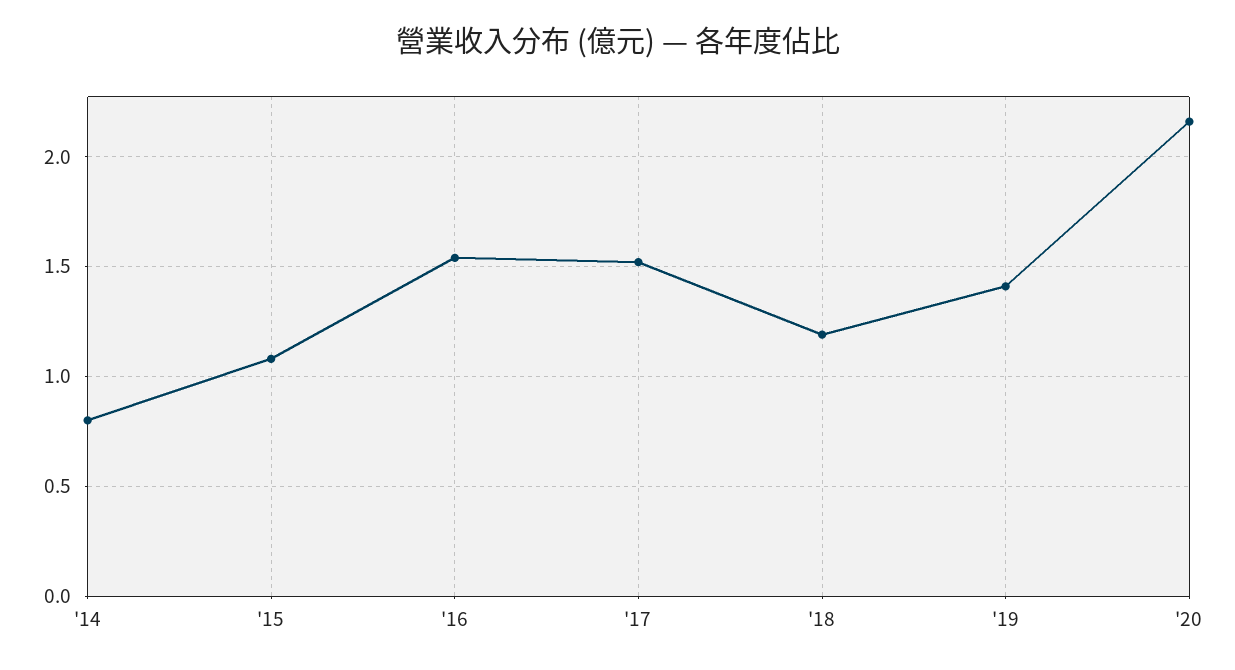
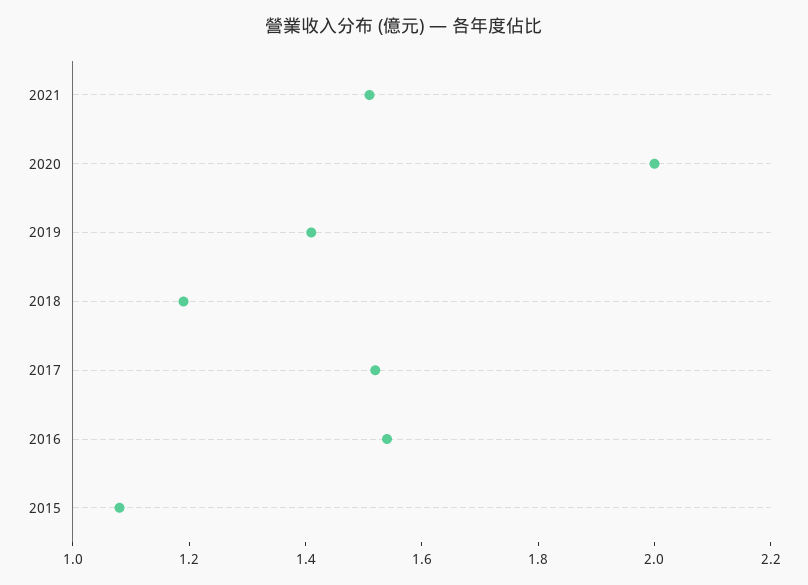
'14: 0.8 -> none
'20: 2.15 -> 2
2021: none -> 1.5

